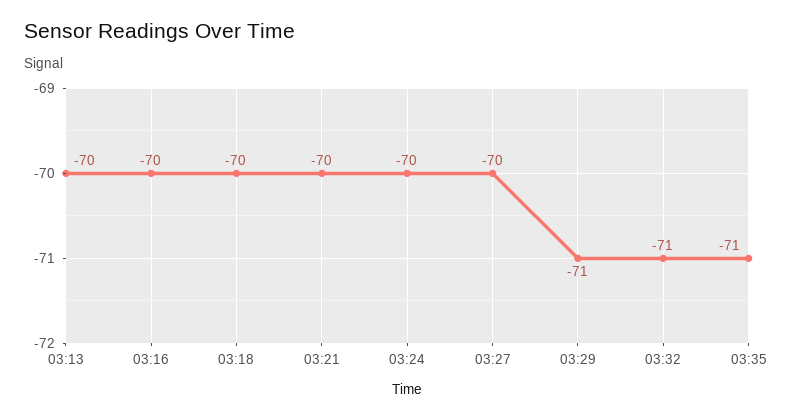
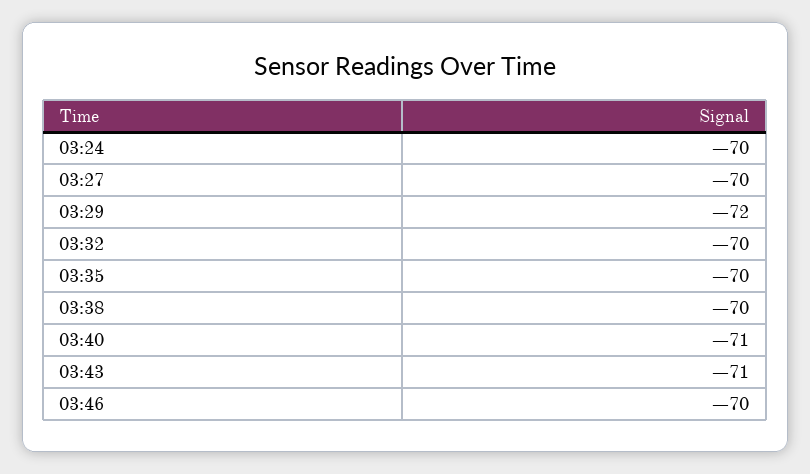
03:13: -70 -> none
03:16: -70 -> none
03:18: -70 -> none
03:21: -70 -> none
03:29: -71 -> -72
03:32: -71 -> -70
03:35: -71 -> -70
03:38: none -> -70
03:40: none -> -71
03:43: none -> -71
03:46: none -> -70

